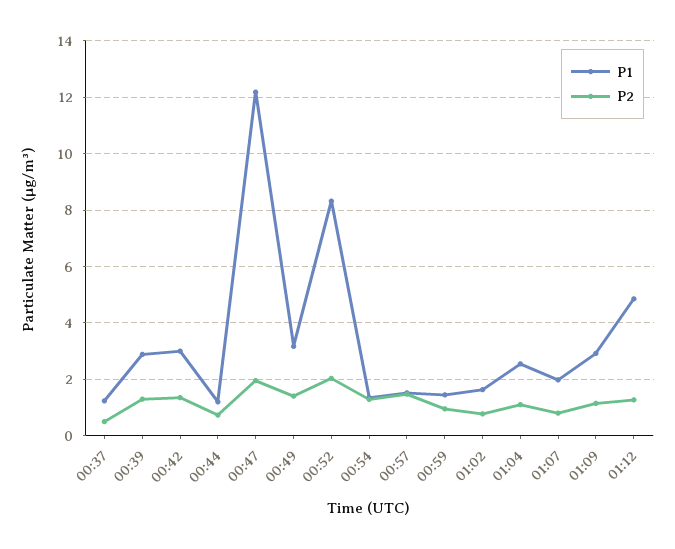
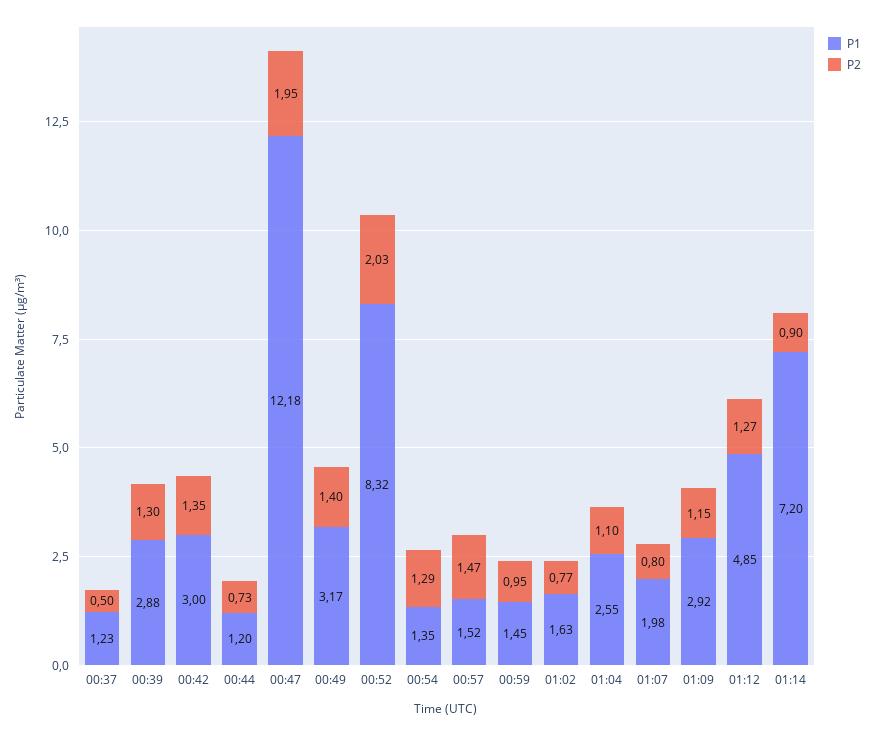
P1, 01:14: none -> 7.2
P2, 01:14: none -> 0.9

